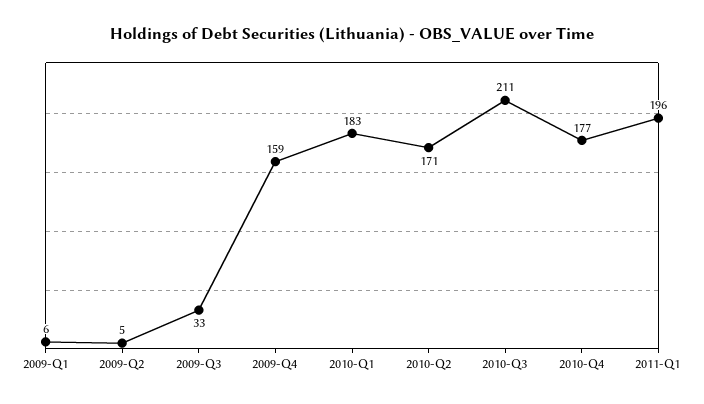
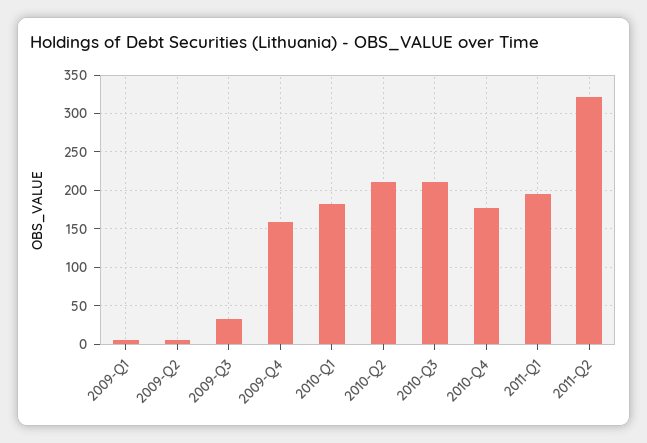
2010-Q2: 171 -> 210
2011-Q2: none -> 320

